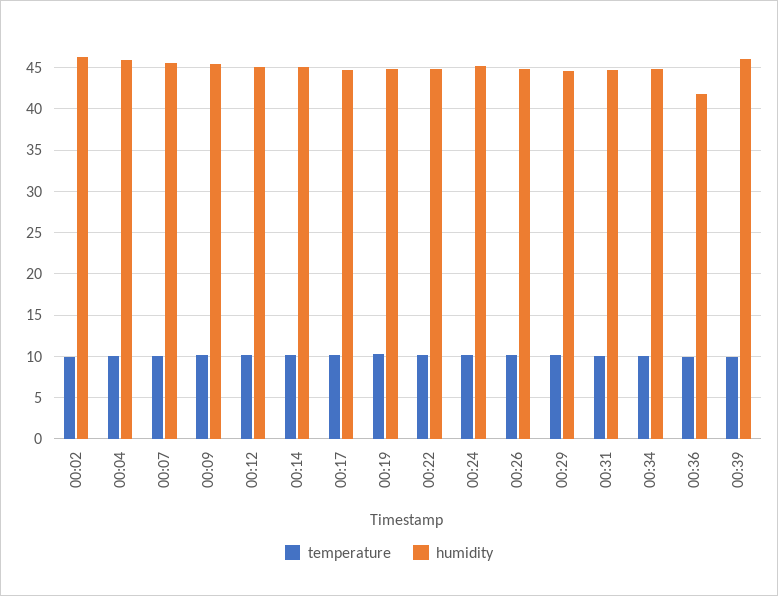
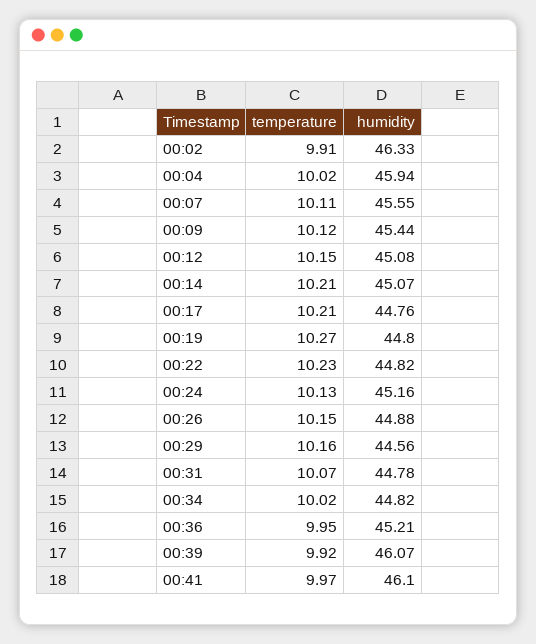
humidity, 00:36: 42 -> 45.21
temperature, 00:41: none -> 9.97
humidity, 00:41: none -> 46.1

